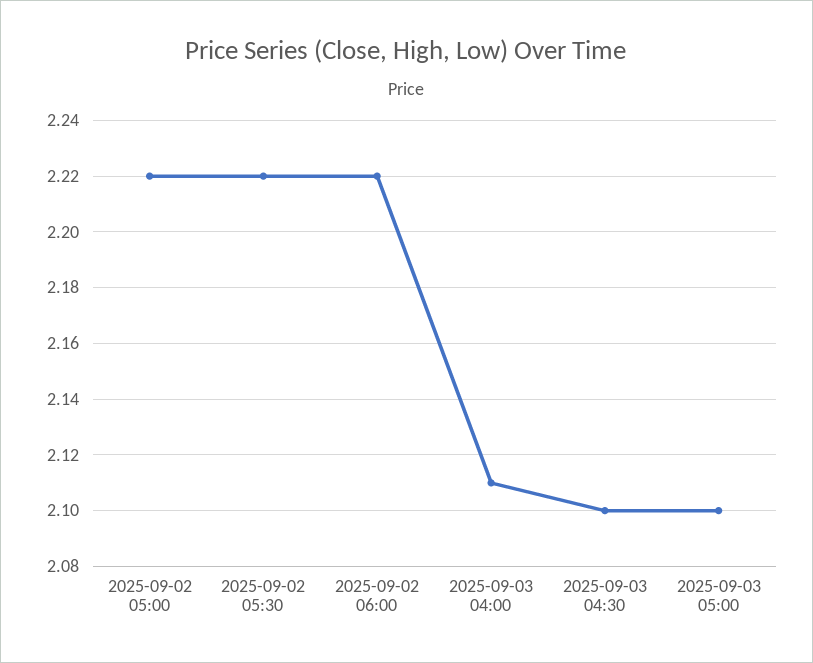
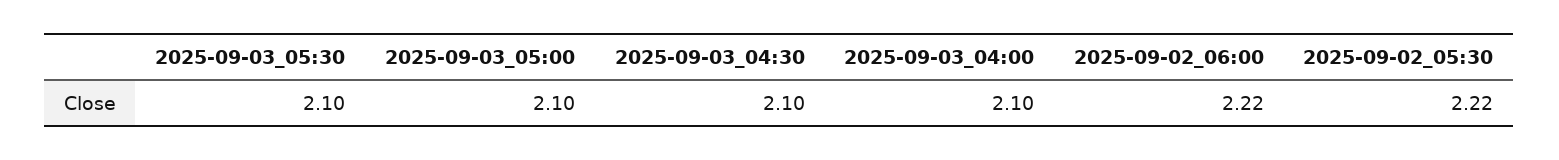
2025-09-02 05:00: 2.22 -> none
2025-09-03 04:00: 2.11 -> 2.1
2025-09-03_05:30: none -> 2.1

